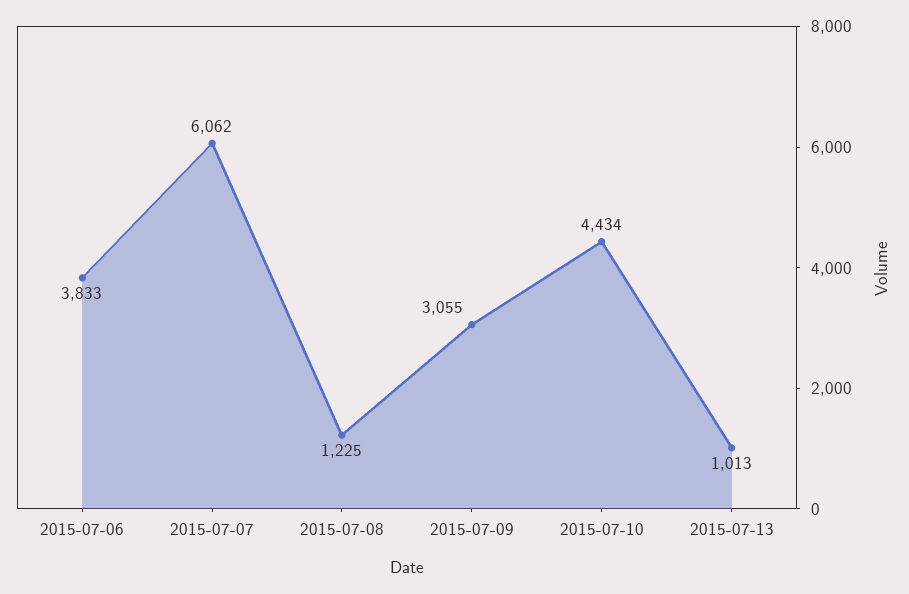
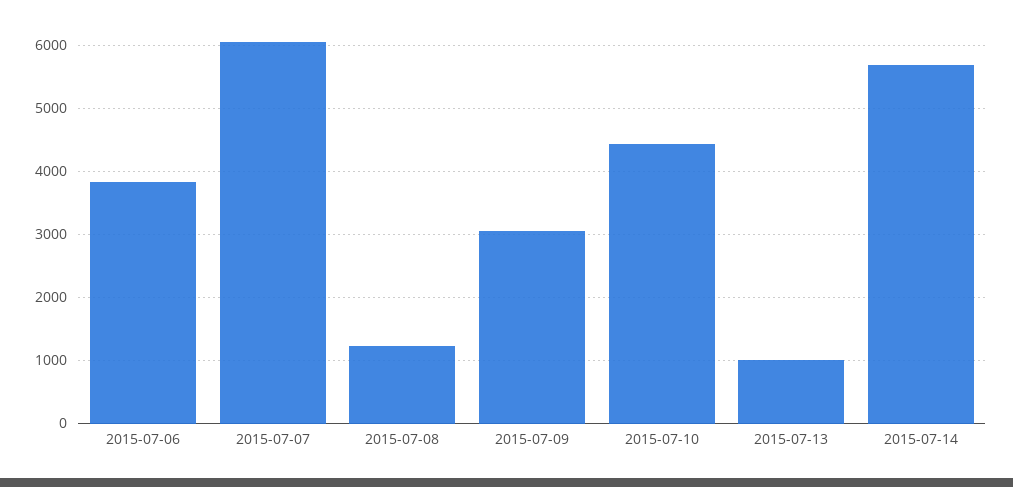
2015-07-14: none -> 5700

